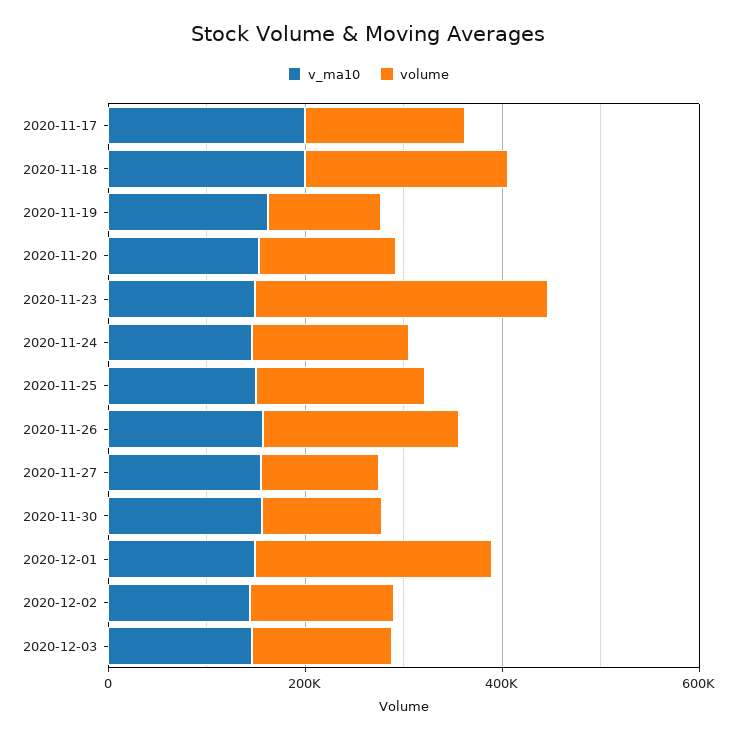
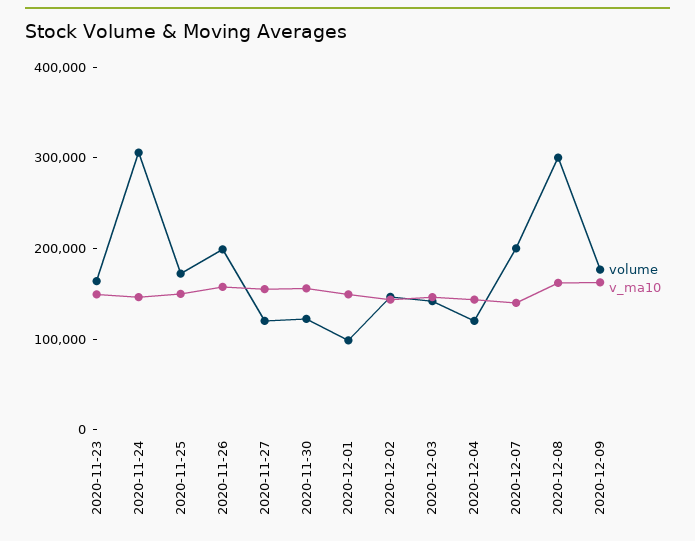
v_ma10, 2020-11-17: 200000 -> none
volume, 2020-11-17: 150000 -> none
v_ma10, 2020-11-18: 200000 -> none
volume, 2020-11-18: 200000 -> none
v_ma10, 2020-11-19: 150000 -> none
volume, 2020-11-19: 100000 -> none
v_ma10, 2020-11-20: 150000 -> none
volume, 2020-11-20: 150000 -> none
volume, 2020-11-23: 300000 -> 160000
volume, 2020-11-24: 150000 -> 300000
volume, 2020-12-01: 250000 -> 100000
volume, 2020-12-04: none -> 120000
v_ma10, 2020-12-04: none -> 140000
volume, 2020-12-07: none -> 200000
v_ma10, 2020-12-07: none -> 140000
volume, 2020-12-08: none -> 300000
v_ma10, 2020-12-08: none -> 160000
volume, 2020-12-09: none -> 180000
v_ma10, 2020-12-09: none -> 160000

